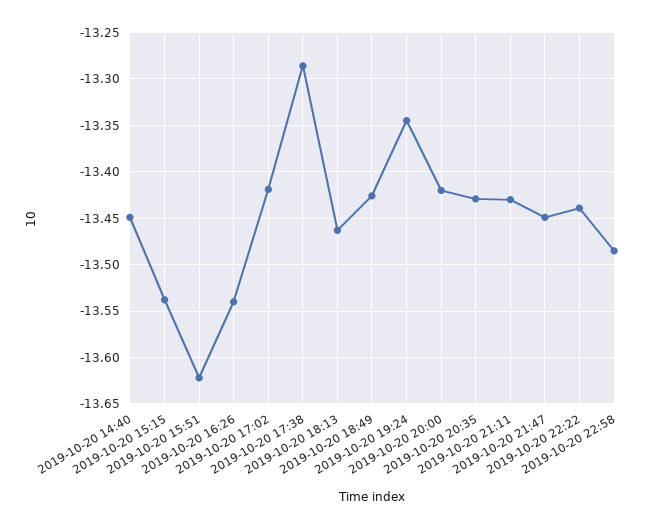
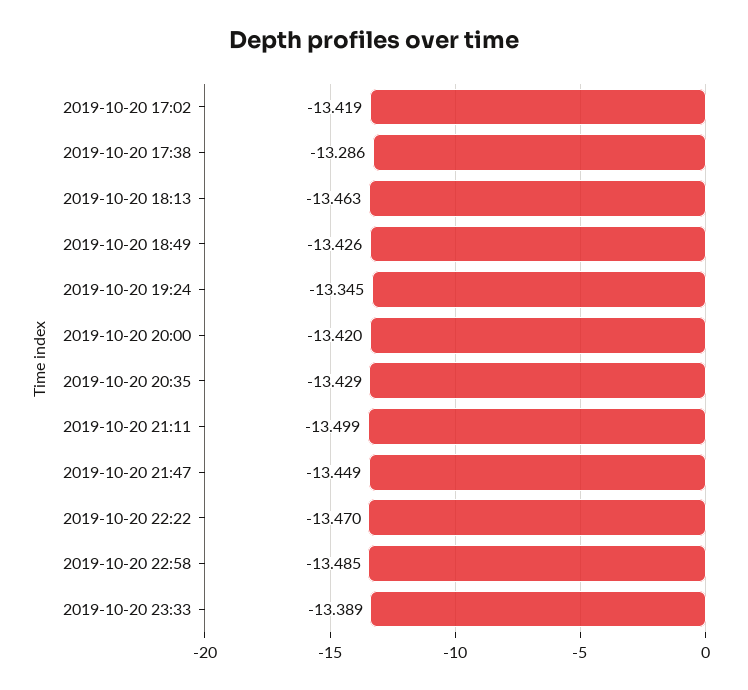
2019-10-20 14:40: -13.45 -> none
2019-10-20 15:15: -13.54 -> none
2019-10-20 15:51: -13.62 -> none
2019-10-20 16:26: -13.54 -> none
2019-10-20 21:11: -13.43 -> -13.499
2019-10-20 22:22: -13.44 -> -13.47
2019-10-20 23:33: none -> -13.389

